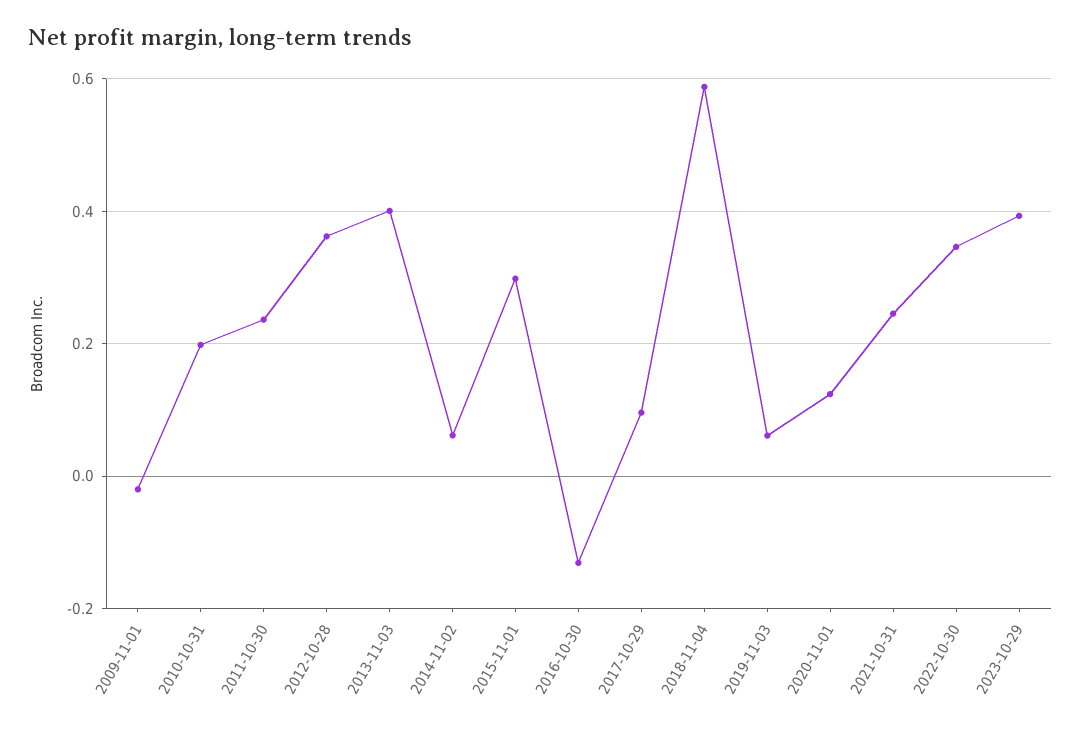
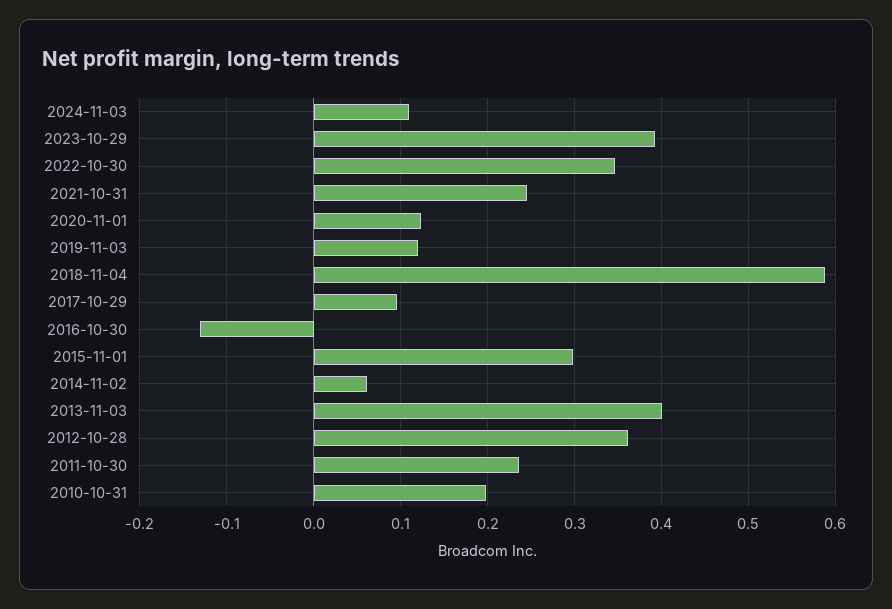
2009-11-01: -0.02 -> none
2019-11-03: 0.06 -> 0.12
2024-11-03: none -> 0.11

